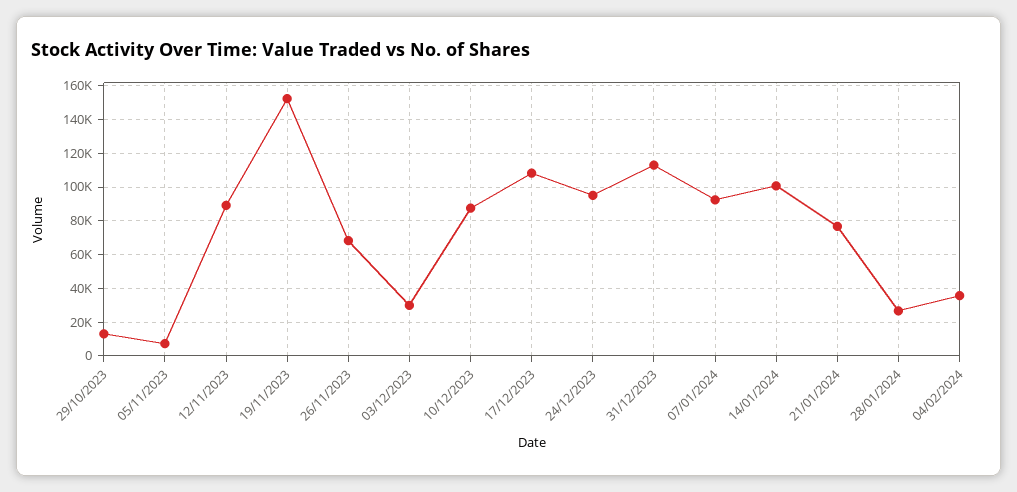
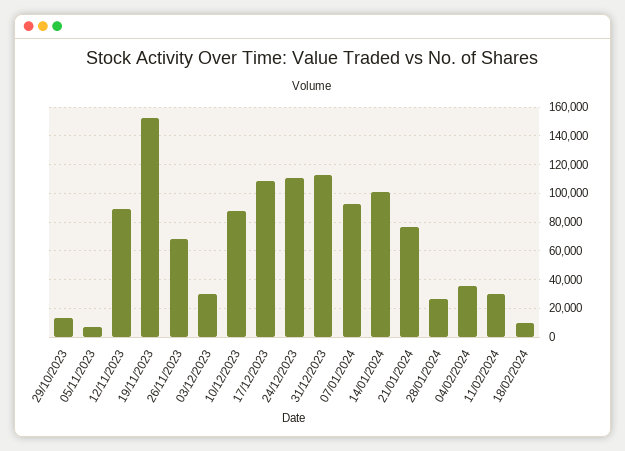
24/12/2023: 95000 -> 110000
11/02/2024: none -> 30000
18/02/2024: none -> 10000

